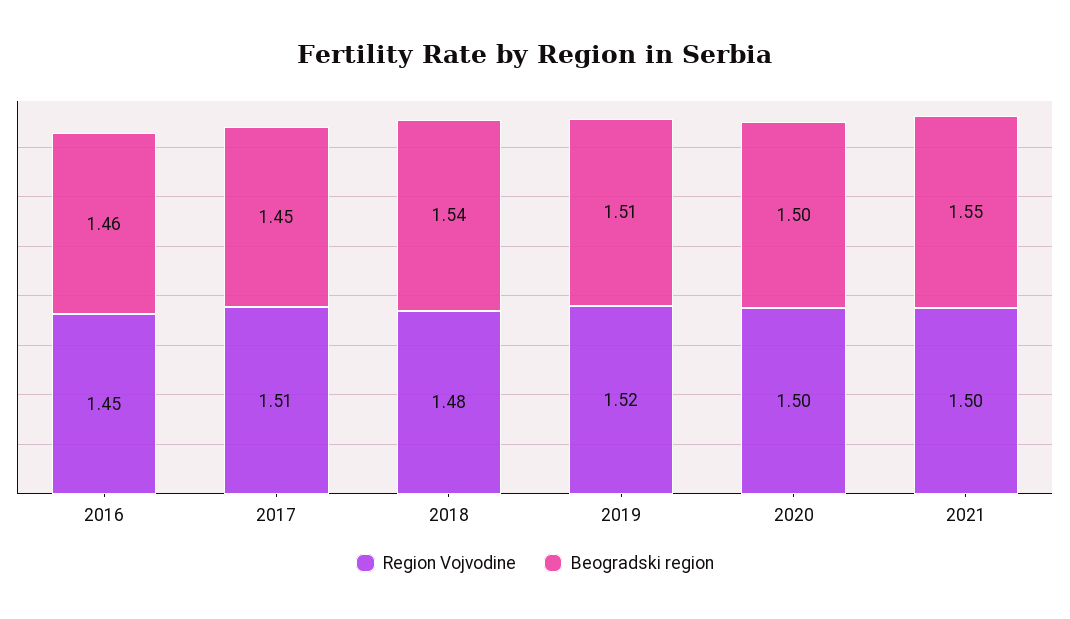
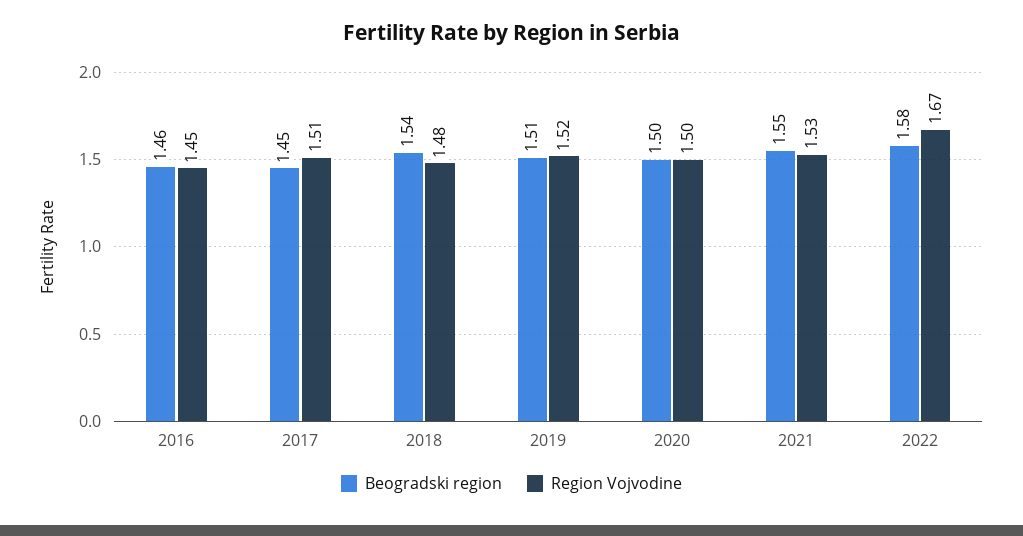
Region Vojvodine, 2021: 1.5 -> 1.53
Beogradski region, 2022: none -> 1.58
Region Vojvodine, 2022: none -> 1.67

